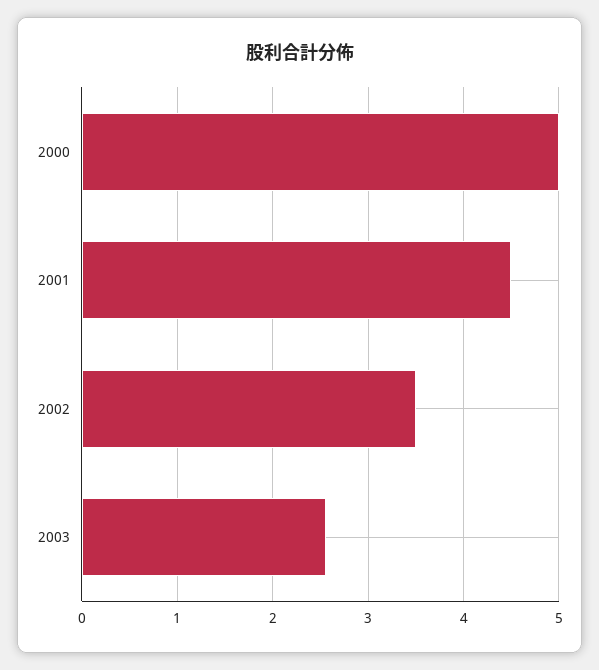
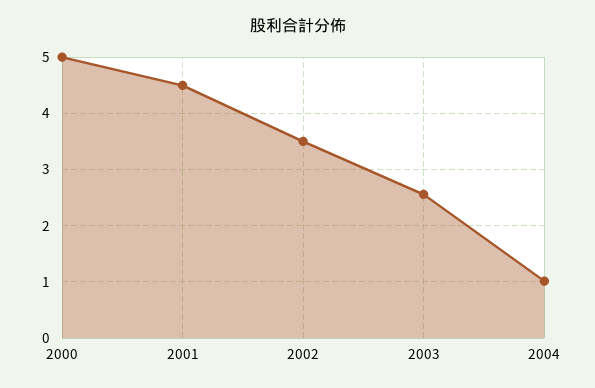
2004: none -> 1

